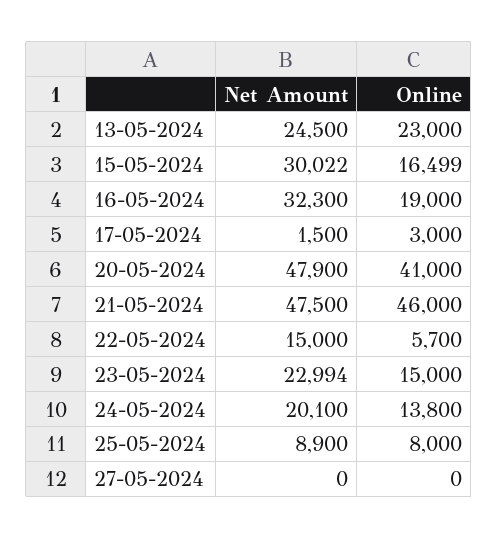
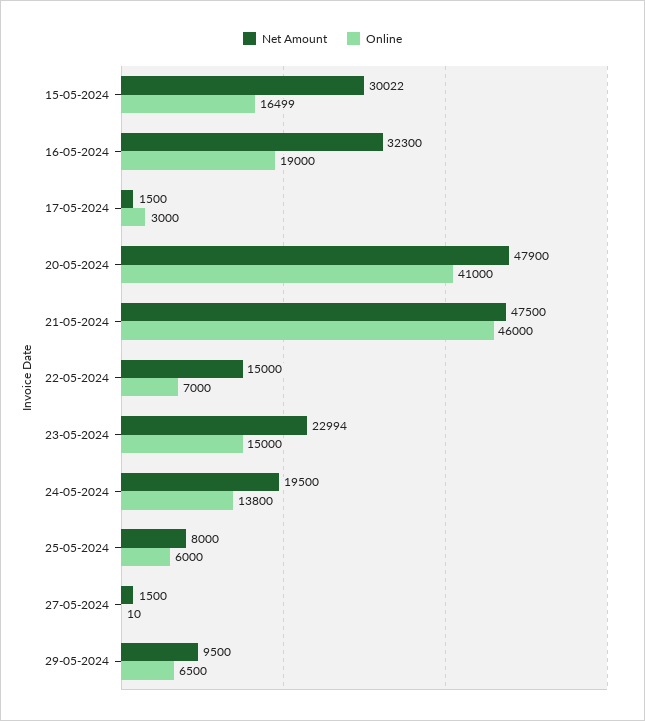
Net Amount, 13-05-2024: 24500 -> none
Online, 13-05-2024: 23000 -> none
Online, 22-05-2024: 5700 -> 7000
Net Amount, 24-05-2024: 20100 -> 19500
Net Amount, 25-05-2024: 8900 -> 8000
Online, 25-05-2024: 8000 -> 6000
Net Amount, 27-05-2024: 0 -> 1500
Online, 27-05-2024: 0 -> 10
Net Amount, 29-05-2024: none -> 9500
Online, 29-05-2024: none -> 6500

